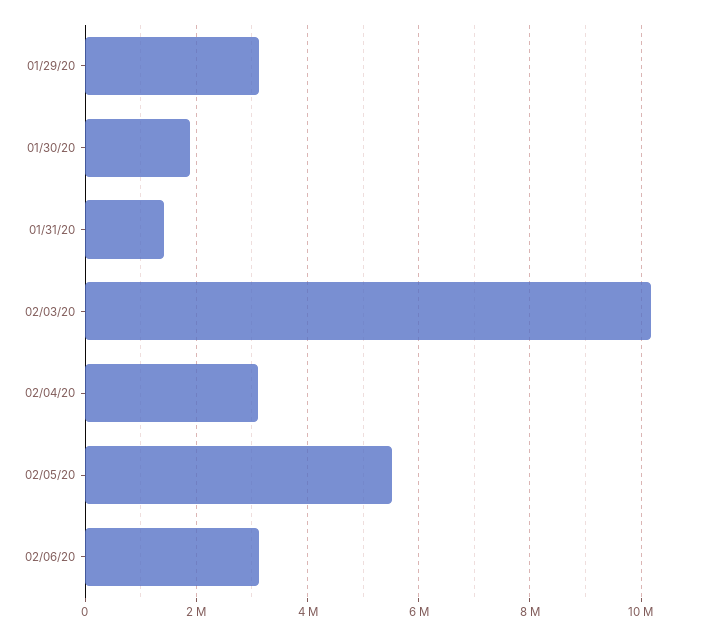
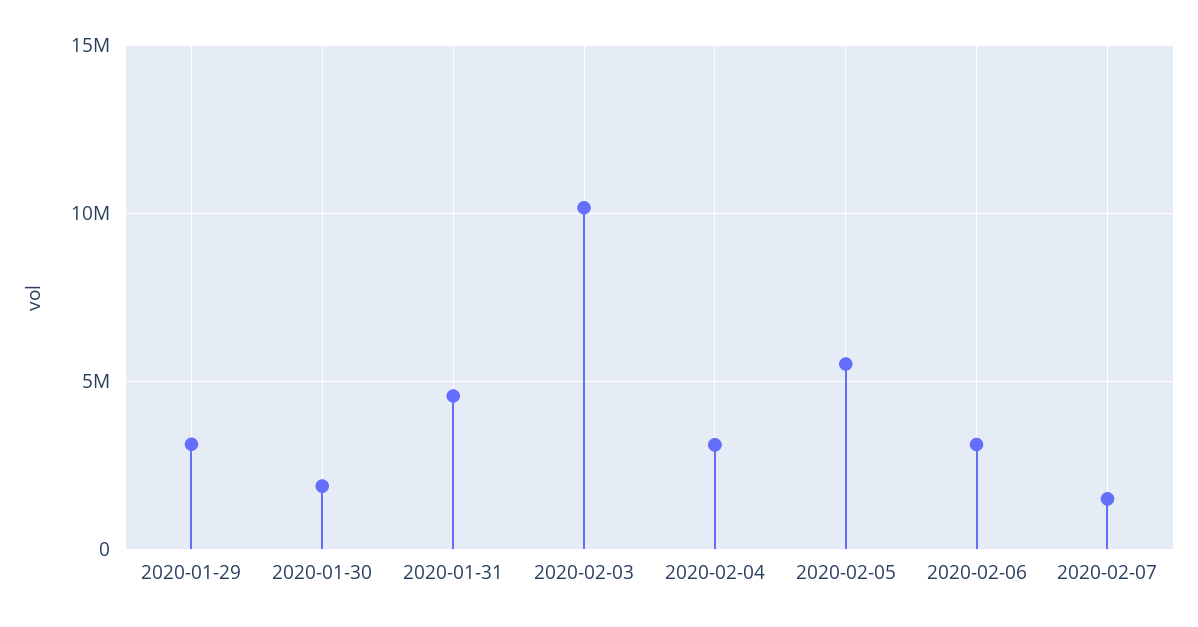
01/31/20: 1400000 -> 4500000
2020-02-07: none -> 1500000

